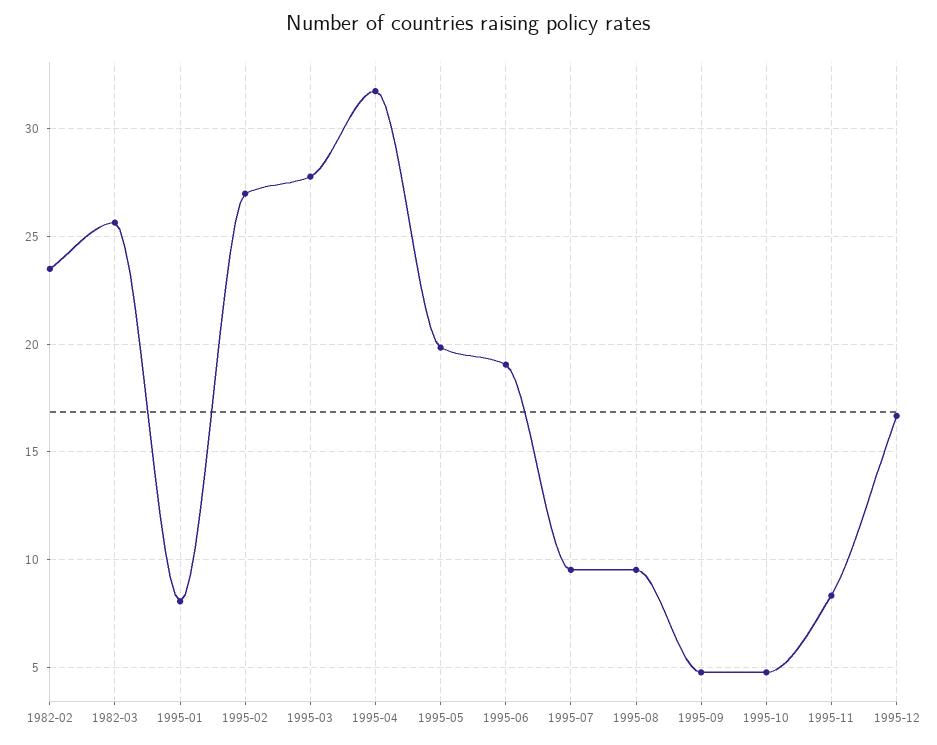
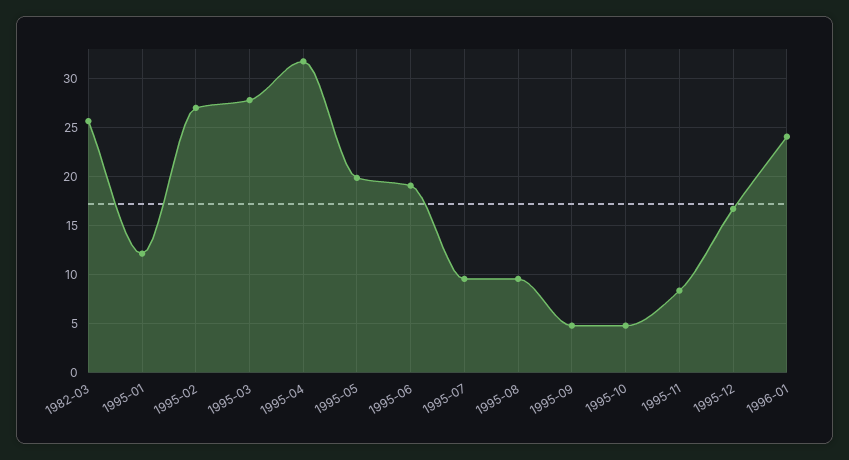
1982-02: 23.5 -> none
1995-01: 8 -> 12
1996-01: none -> 24

